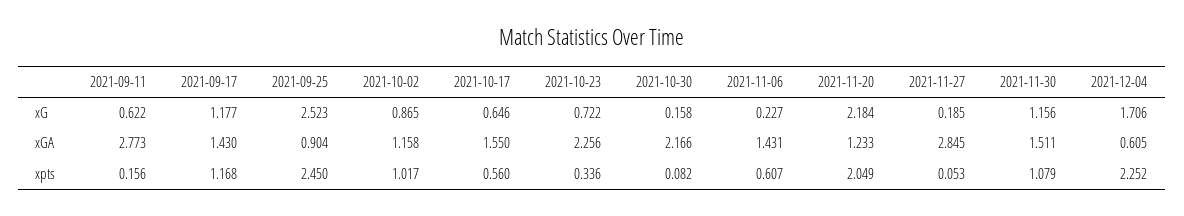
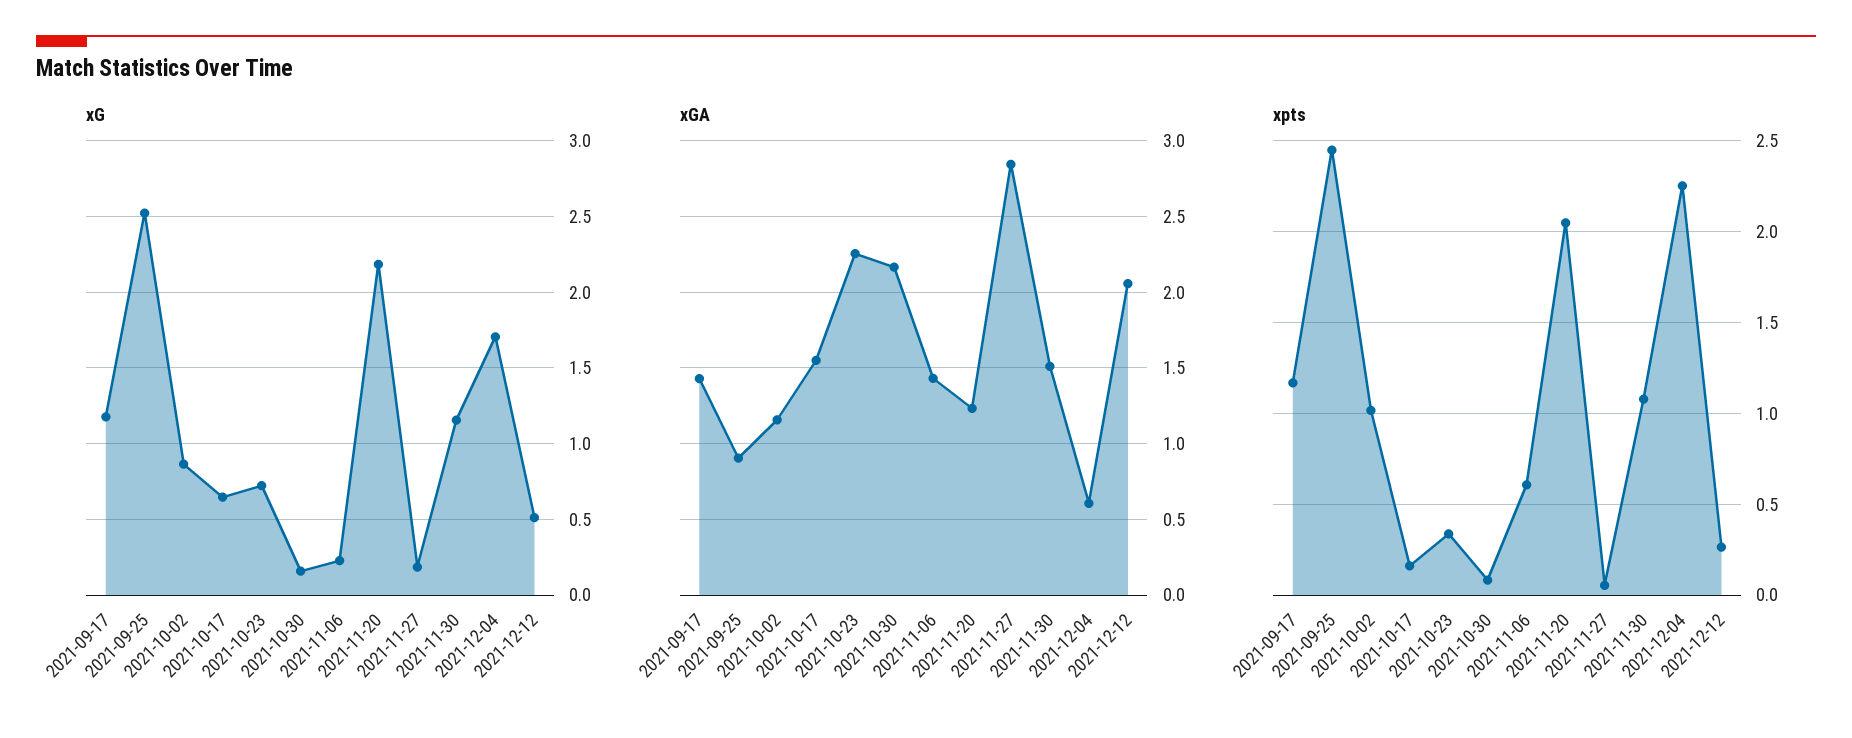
xG, 2021-09-11: 0.622 -> none
xGA, 2021-09-11: 2.773 -> none
xpts, 2021-09-11: 0.156 -> none
xpts, 2021-10-17: 0.56 -> 0.15
xG, 2021-12-12: none -> 0.5
xGA, 2021-12-12: none -> 2.05
xpts, 2021-12-12: none -> 0.25

